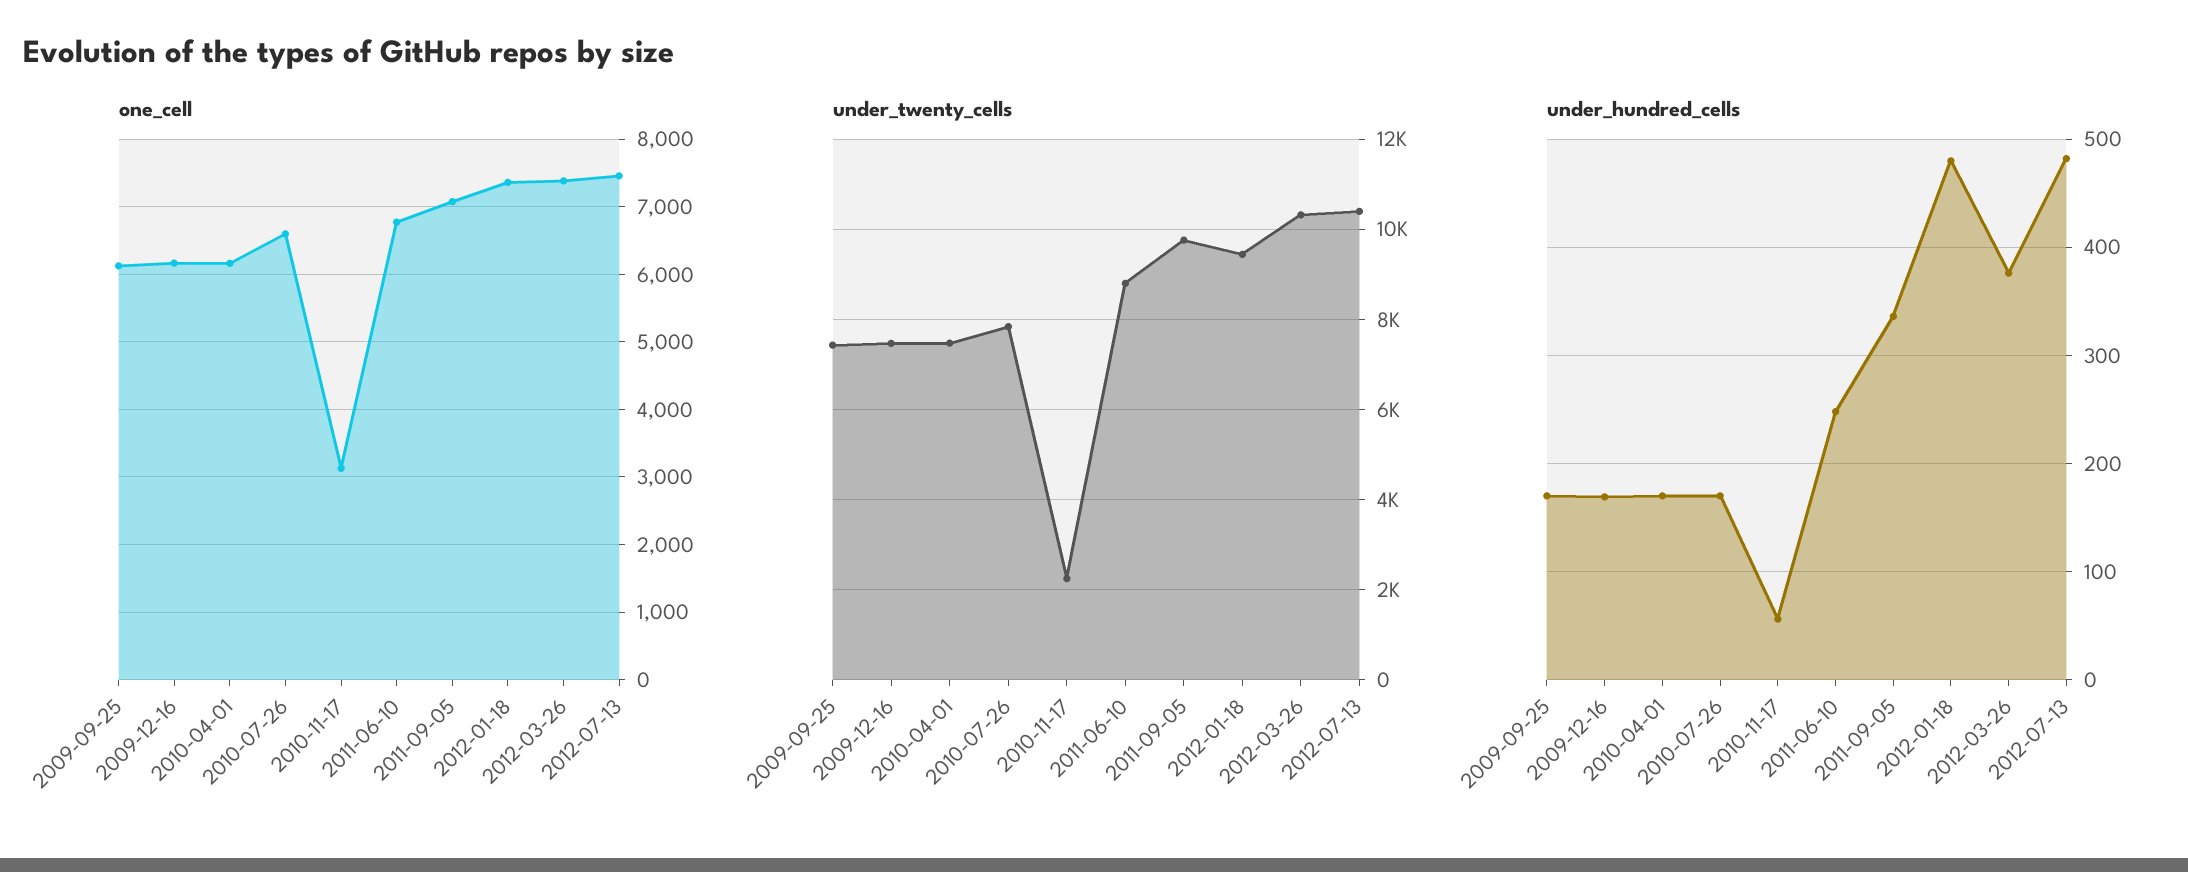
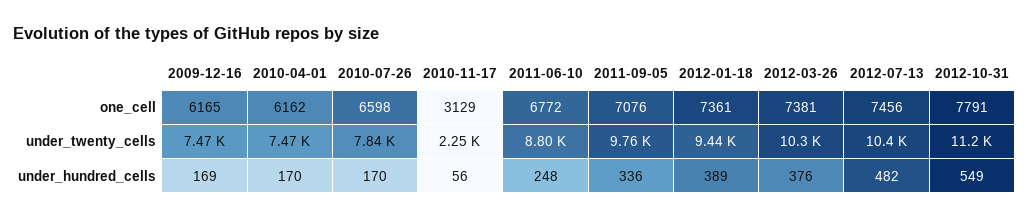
one_cell, 2009-09-25: 6100 -> none
under_twenty_cells, 2009-09-25: 7400 -> none
under_hundred_cells, 2009-09-25: 170 -> none
under_hundred_cells, 2012-01-18: 480 -> 389
one_cell, 2012-10-31: none -> 7791
under_twenty_cells, 2012-10-31: none -> 11200
under_hundred_cells, 2012-10-31: none -> 549

